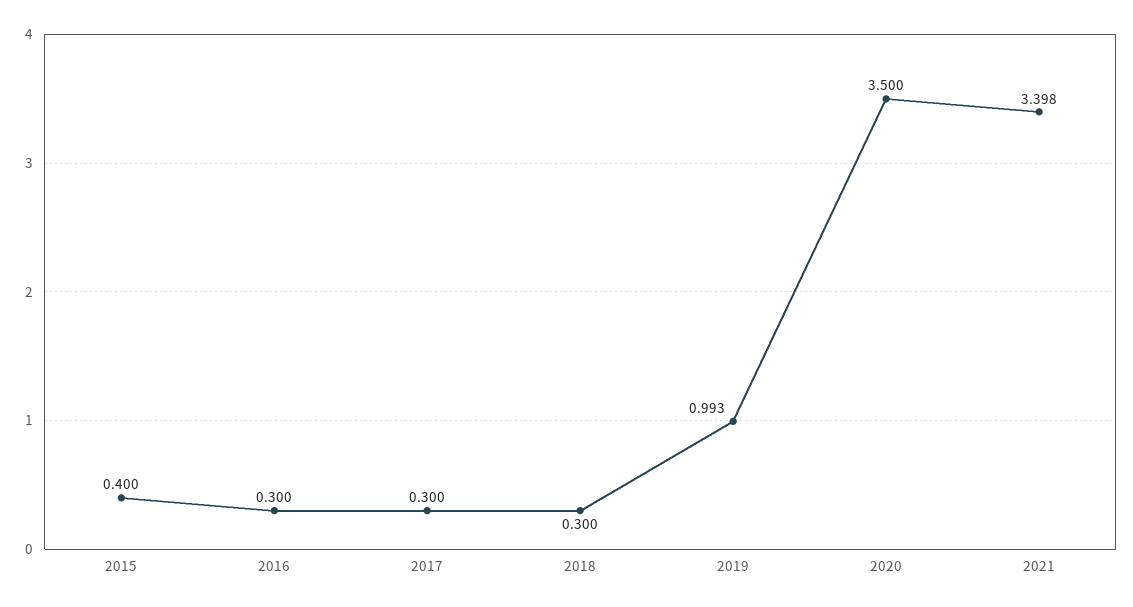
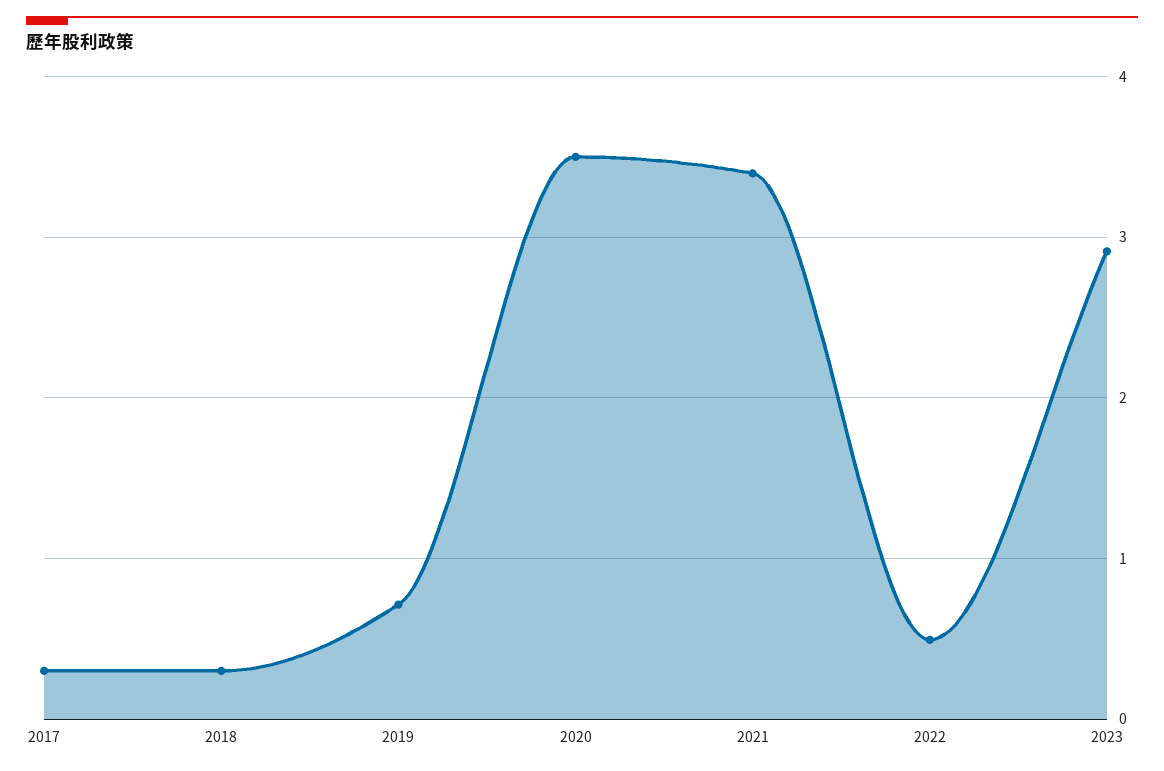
2015: 0.4 -> none
2016: 0.3 -> none
2019: 0.993 -> 0.7
2022: none -> 0.5
2023: none -> 2.9

